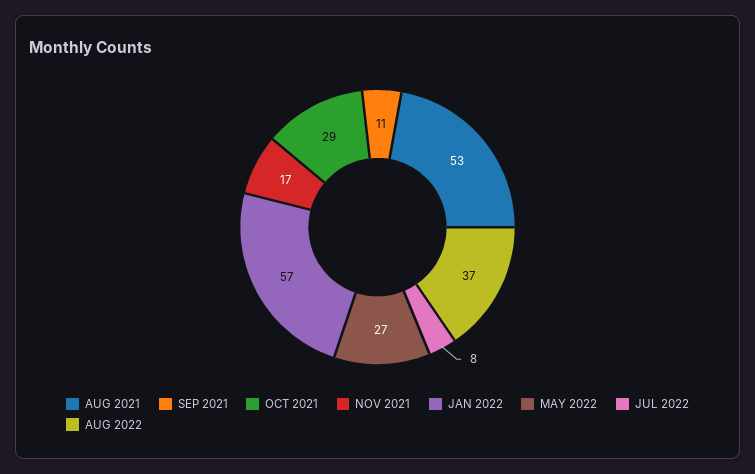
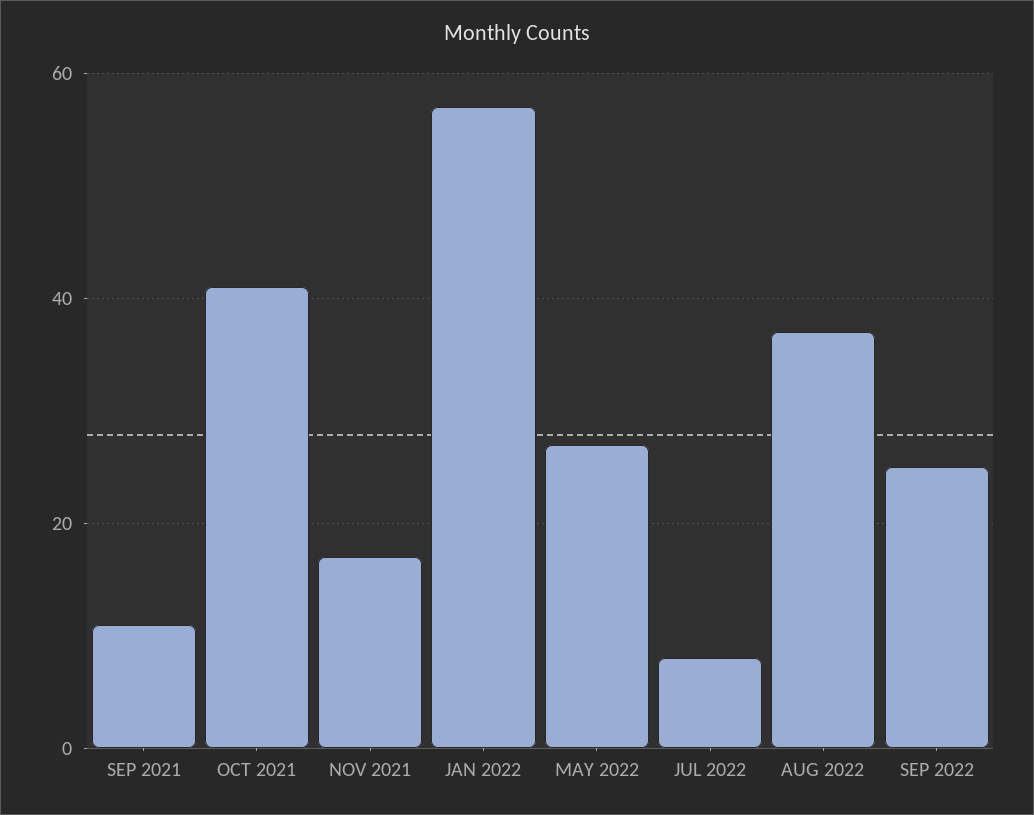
AUG 2021: 53 -> none
OCT 2021: 29 -> 40
SEP 2022: none -> 25

